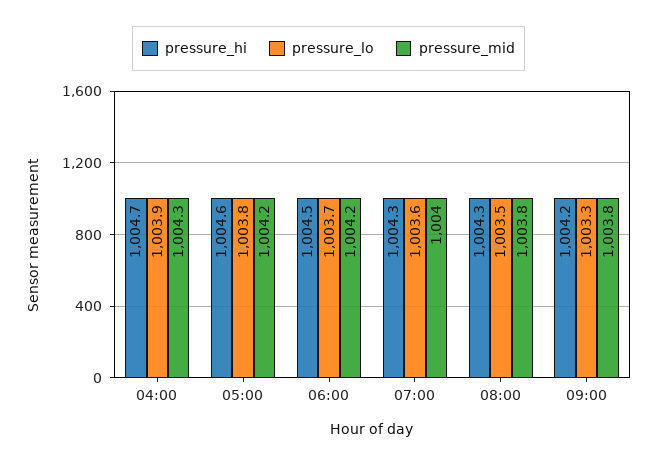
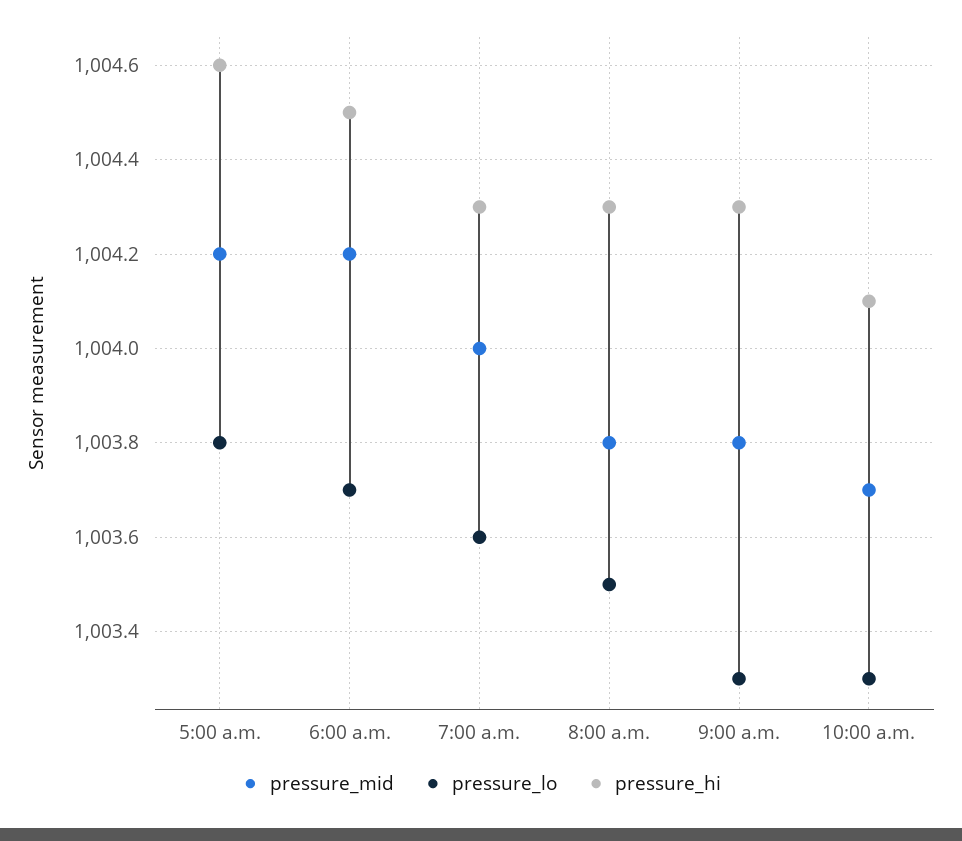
pressure_hi, 04:00: 1004.7 -> none
pressure_lo, 04:00: 1003.9 -> none
pressure_mid, 04:00: 1004.3 -> none
pressure_hi, 09:00: 1004.2 -> 1004.3
pressure_mid, 10:00 a.m.: none -> 1003.7
pressure_lo, 10:00 a.m.: none -> 1003.3
pressure_hi, 10:00 a.m.: none -> 1004.1

